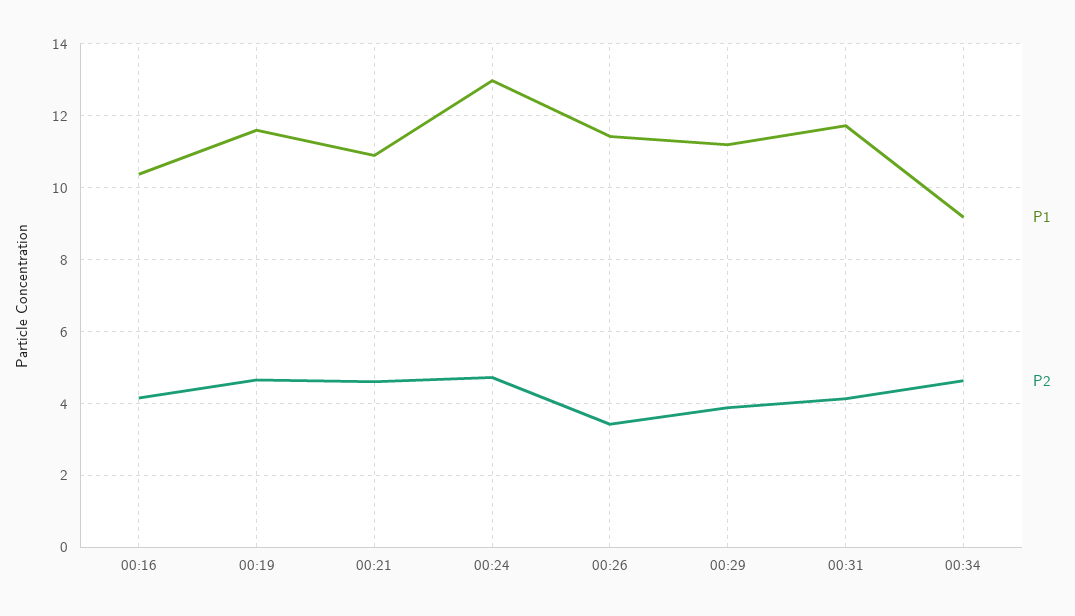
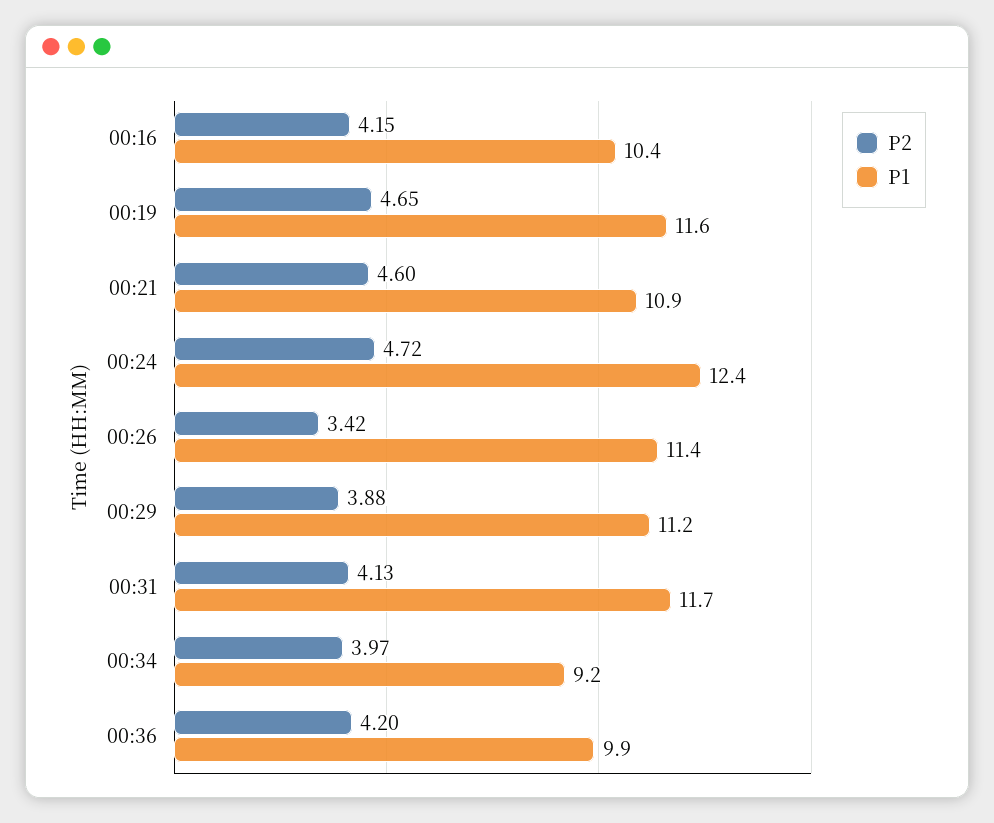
P1, 00:24: 13 -> 12.4
P2, 00:34: 4.6 -> 3.97
P2, 00:36: none -> 4.2
P1, 00:36: none -> 9.9

